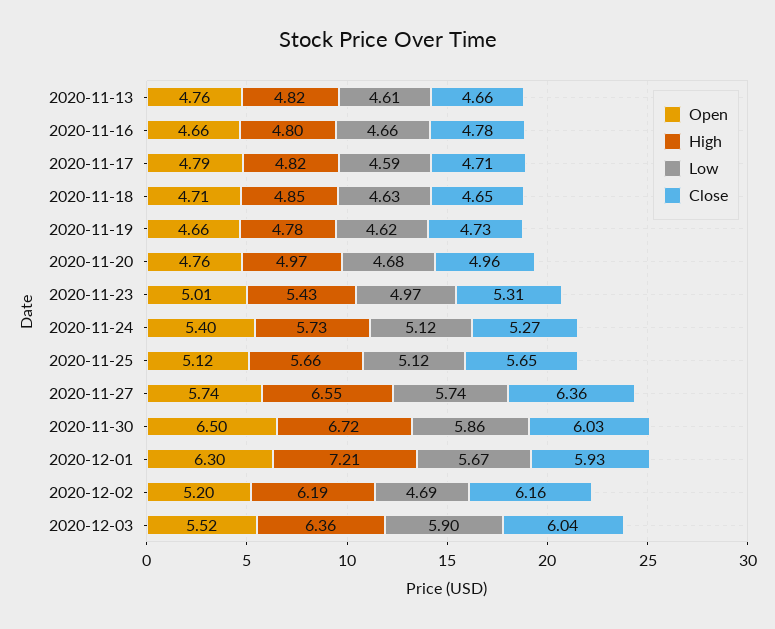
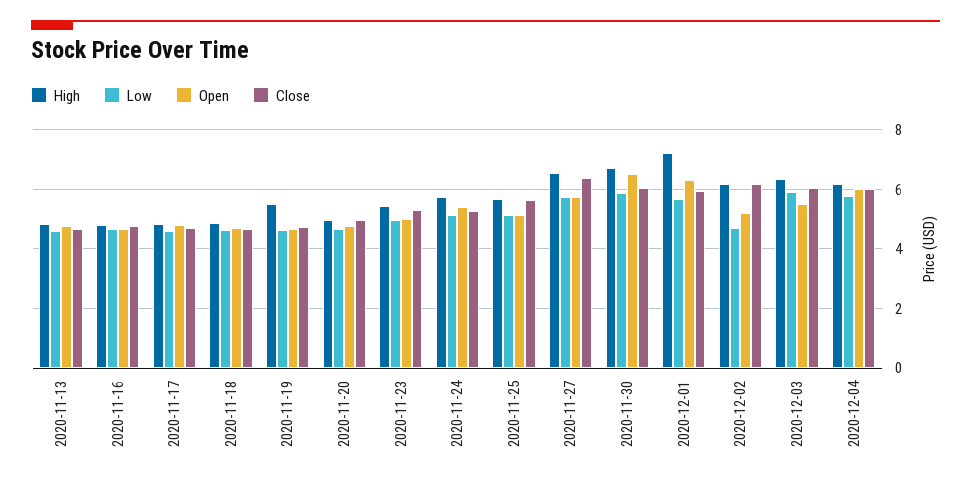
High, 2020-11-19: 4.78 -> 5.5
High, 2020-12-04: none -> 6.25
Low, 2020-12-04: none -> 5.75
Open, 2020-12-04: none -> 6
Close, 2020-12-04: none -> 6

